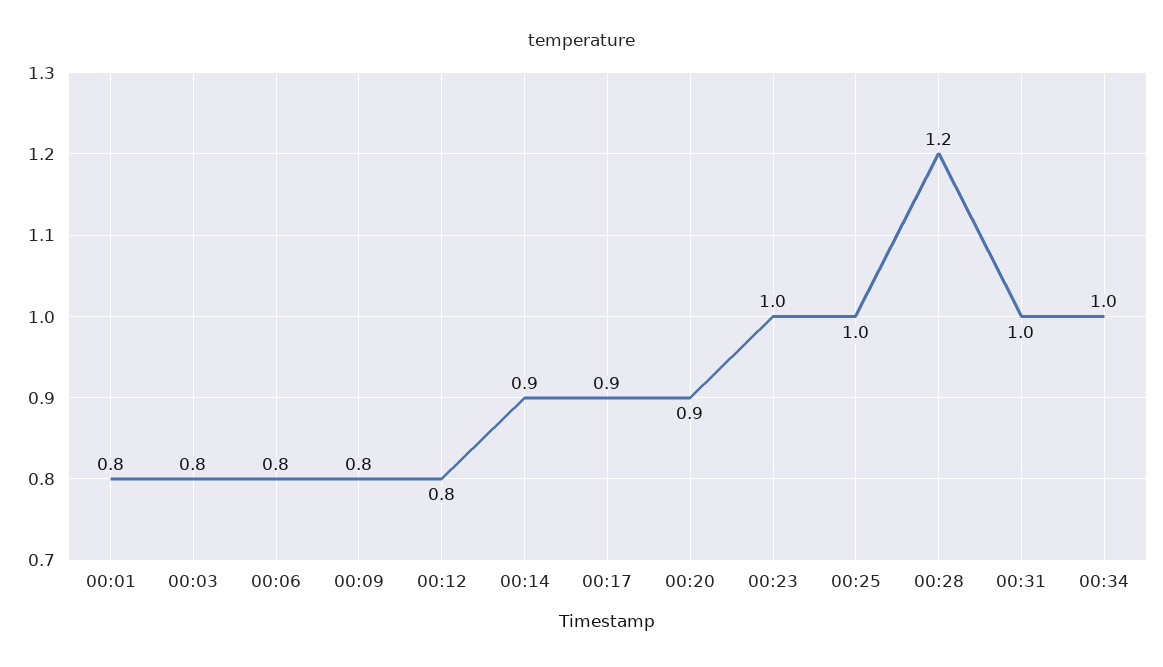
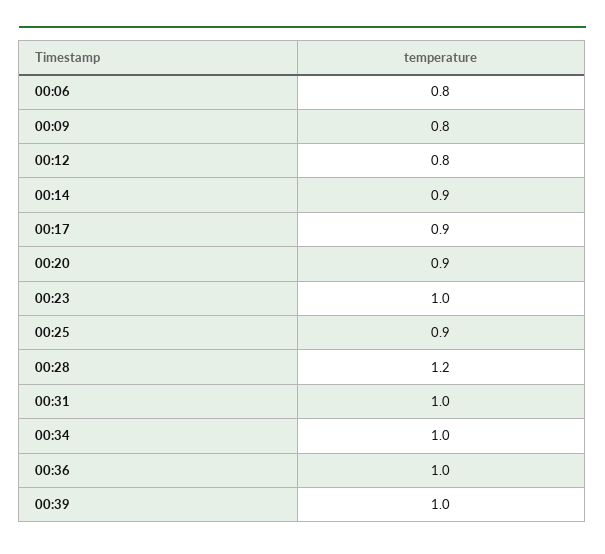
00:01: 0.8 -> none
00:03: 0.8 -> none
00:25: 1 -> 0.9
00:36: none -> 1
00:39: none -> 1

